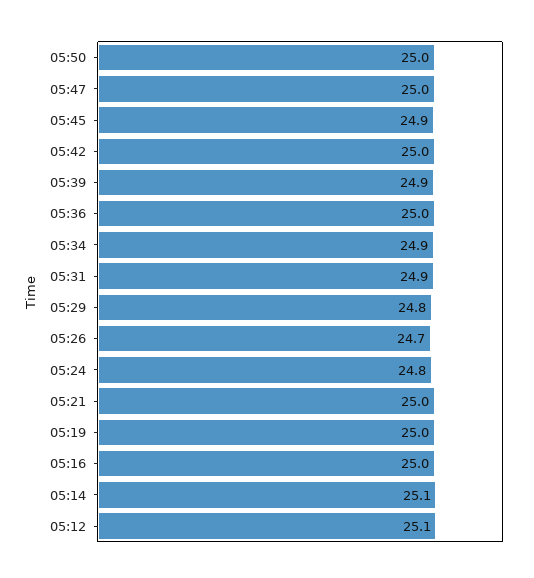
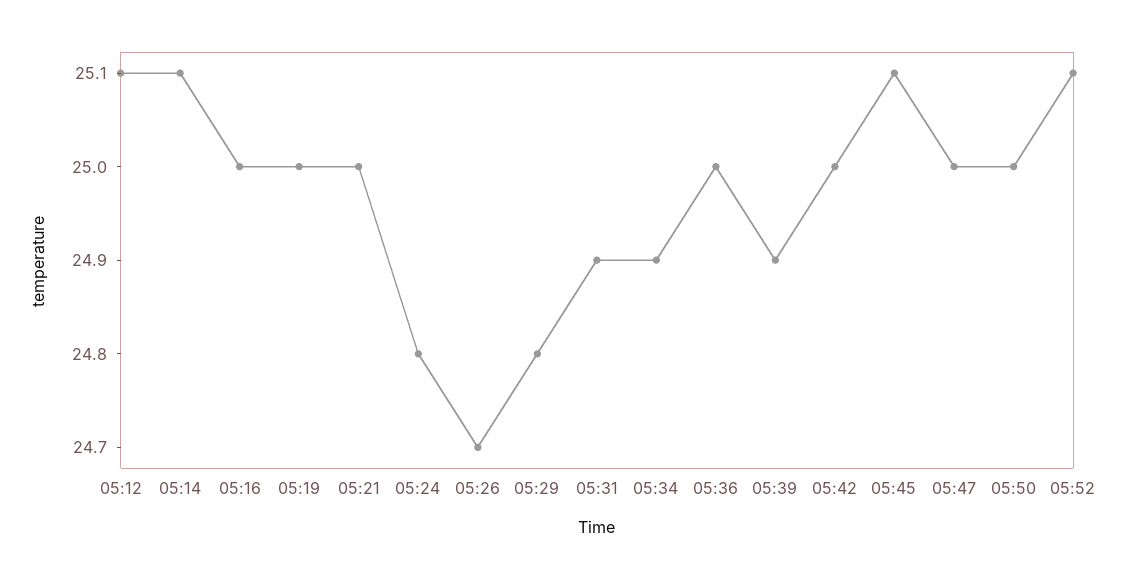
05:45: 24.9 -> 25.1
05:52: none -> 25.1

